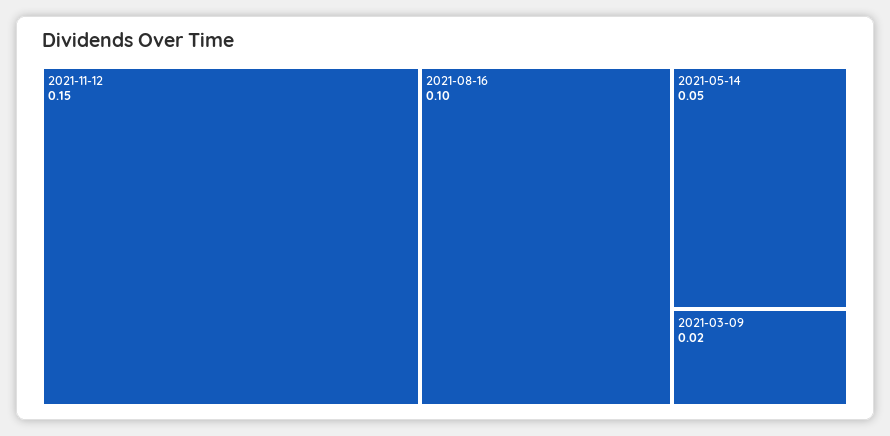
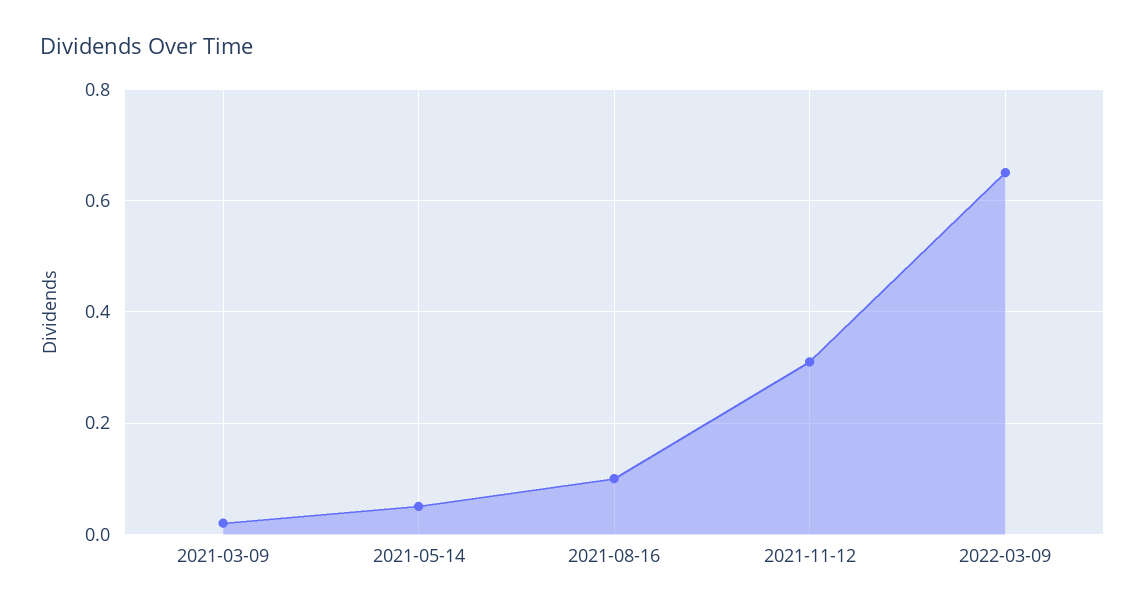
2021-11-12: 0.15 -> 0.3
2022-03-09: none -> 0.65

